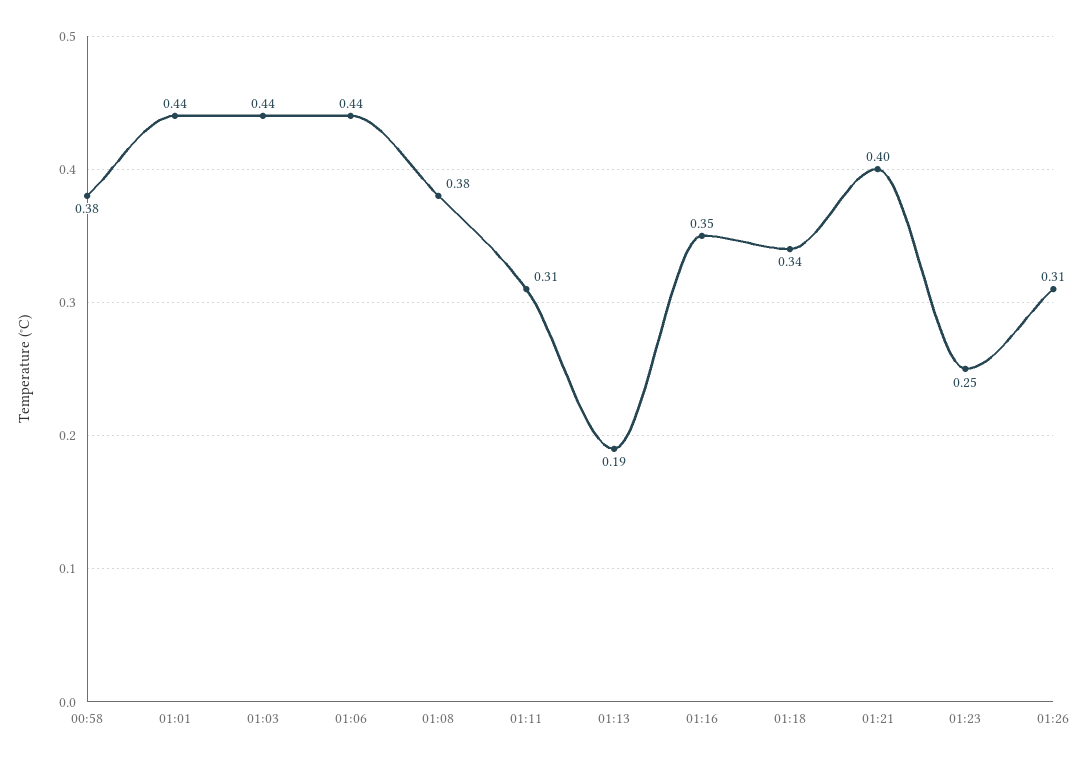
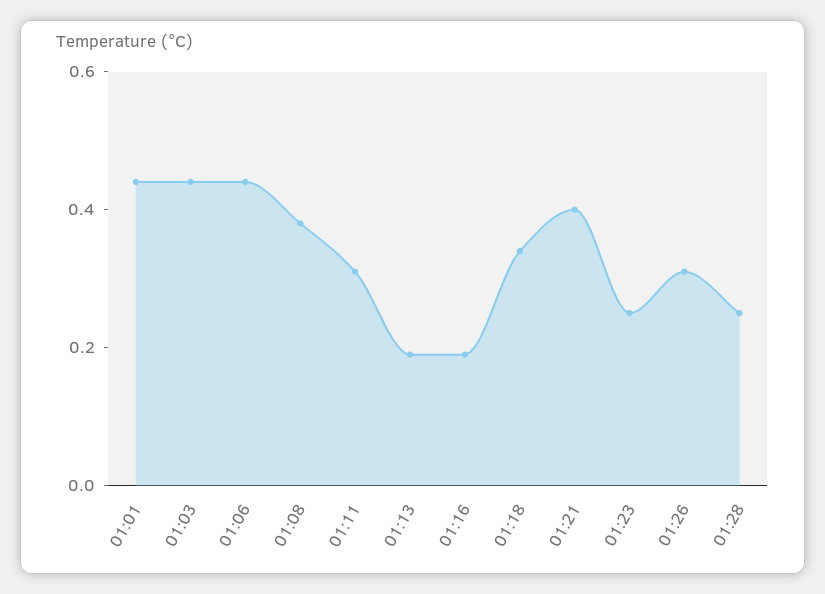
00:58: 0.38 -> none
01:16: 0.35 -> 0.2
01:28: none -> 0.25

